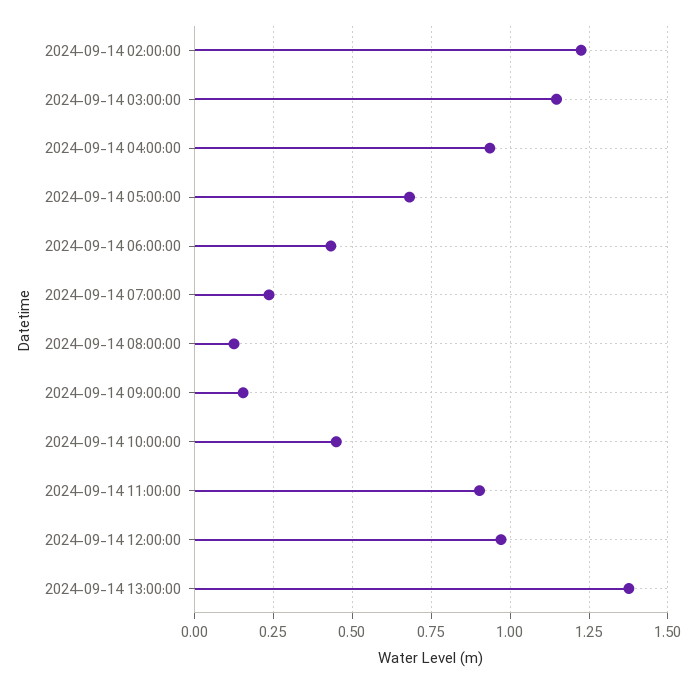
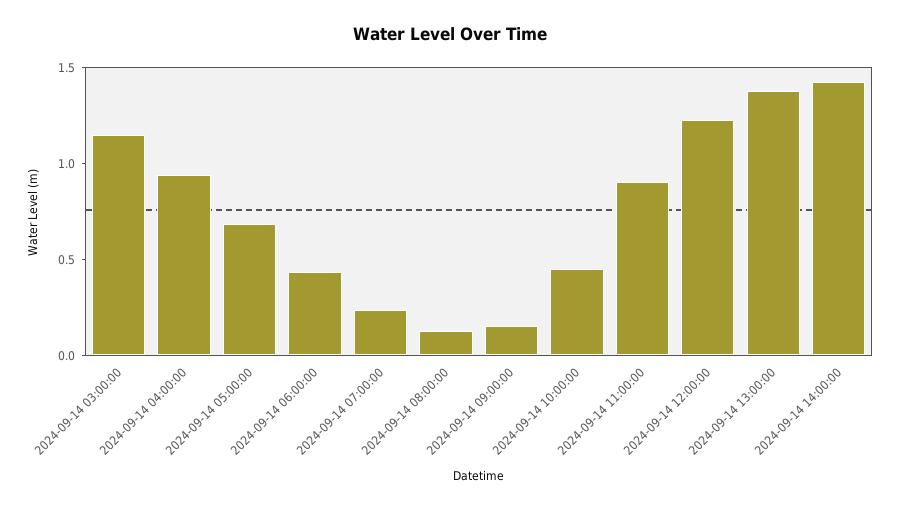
2024-09-14 02:00:00: 1.225 -> none
2024-09-14 12:00:00: 0.975 -> 1.2
2024-09-14 14:00:00: none -> 1.4

